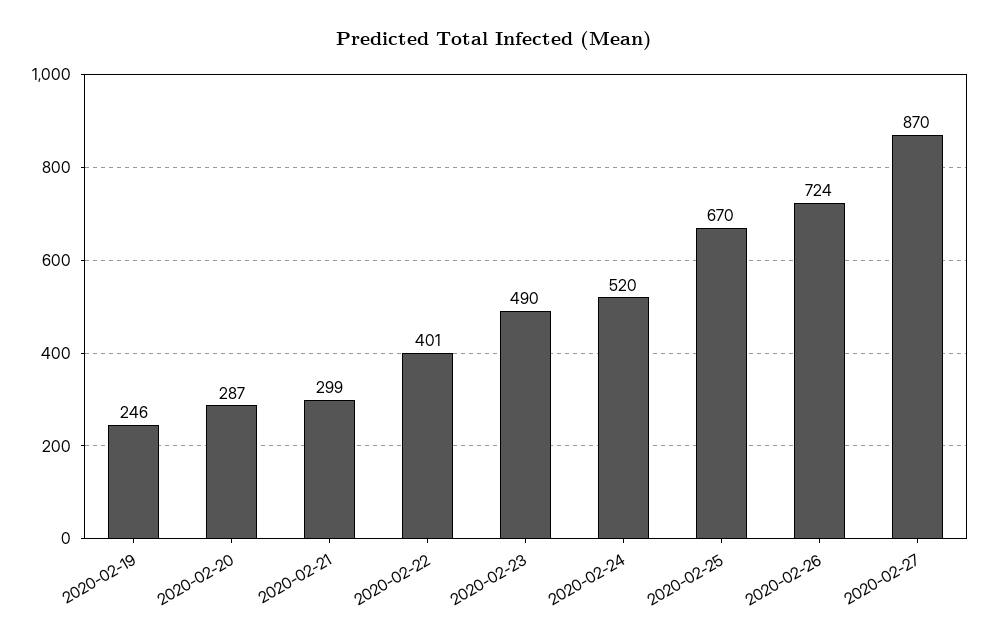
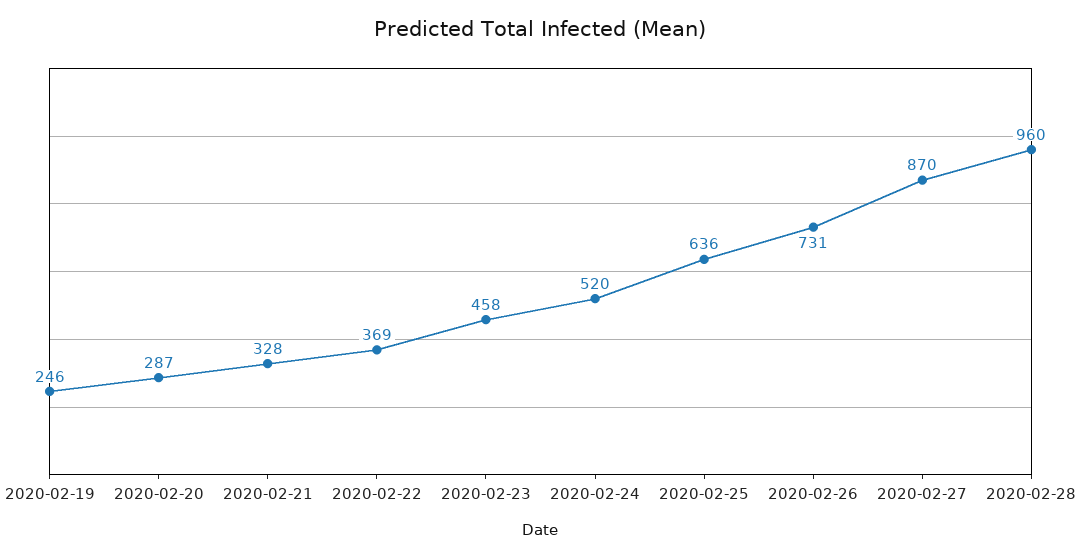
2020-02-21: 299 -> 328
2020-02-22: 401 -> 369
2020-02-23: 490 -> 458
2020-02-25: 670 -> 636
2020-02-26: 724 -> 731
2020-02-28: none -> 960

